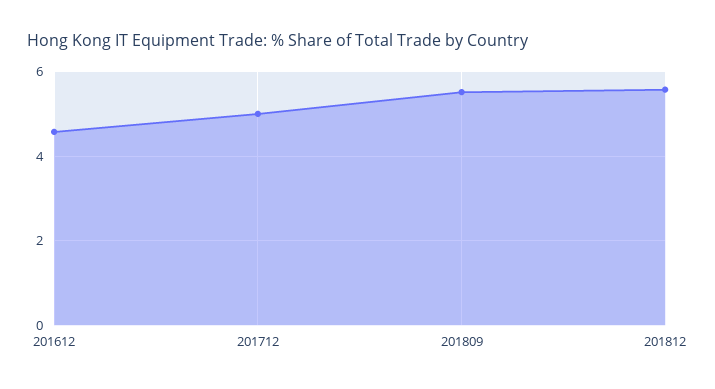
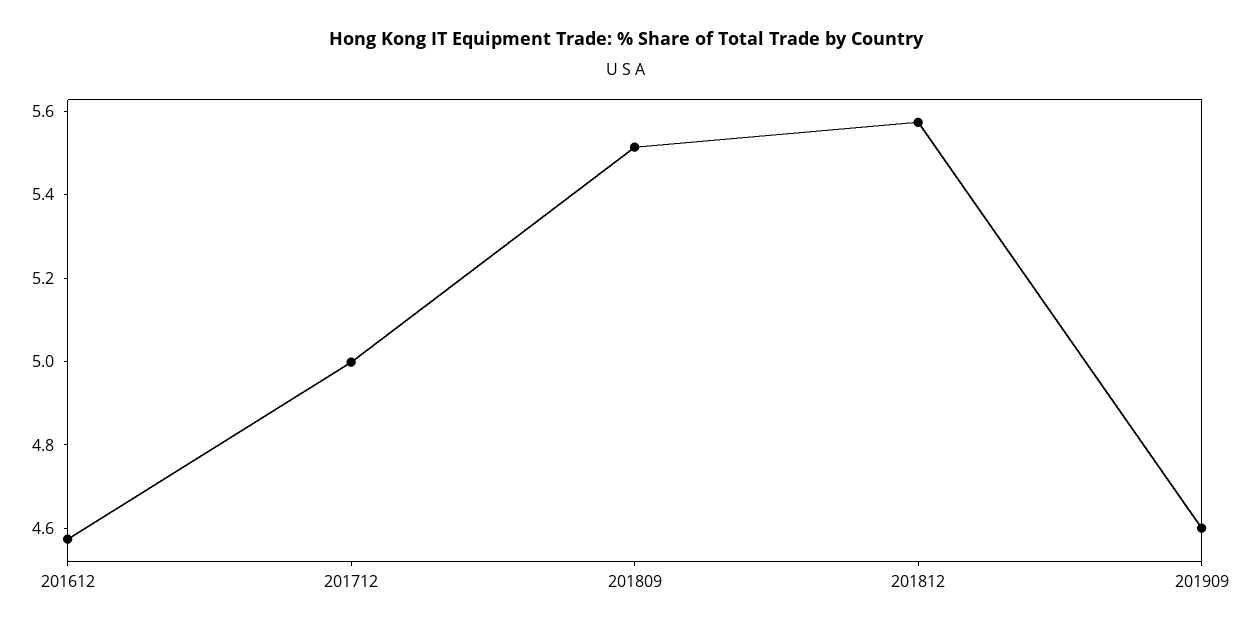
201909: none -> 4.6

